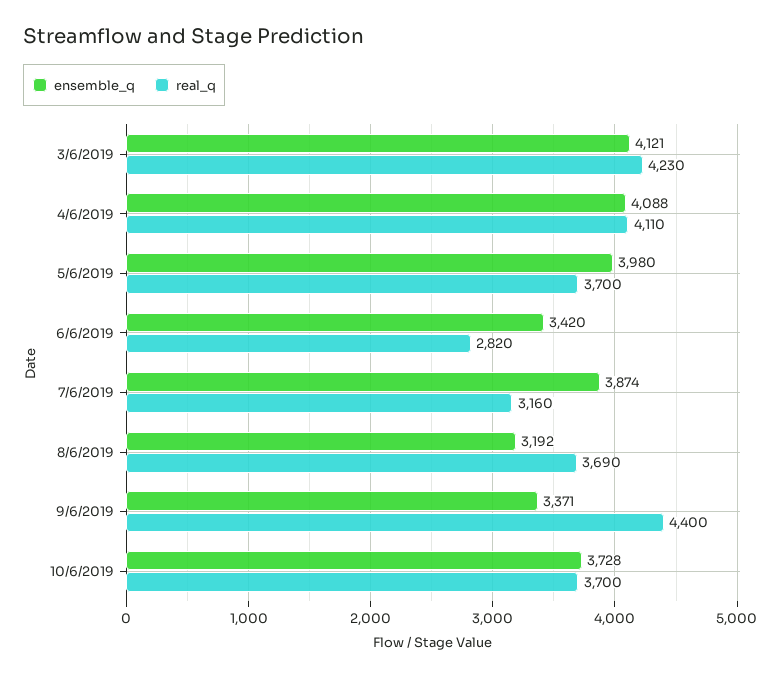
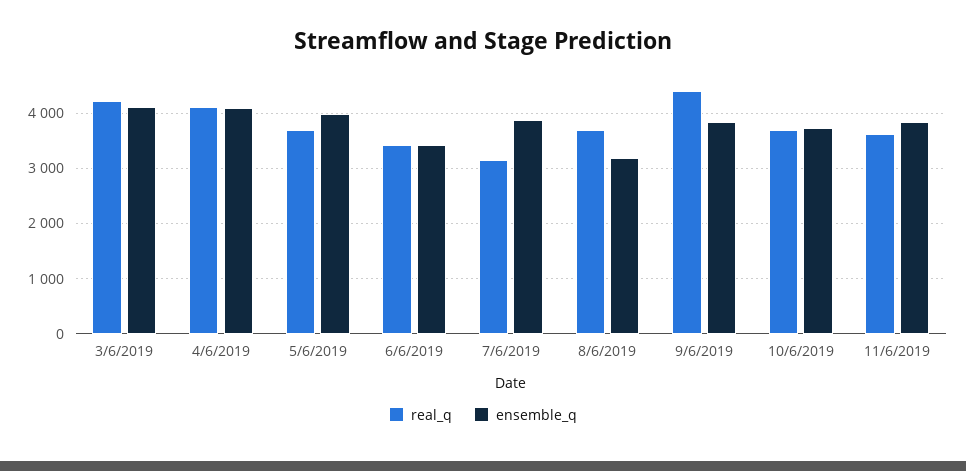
real_q, 6/6/2019: 2820 -> 3400
ensemble_q, 9/6/2019: 3371 -> 3800
real_q, 11/6/2019: none -> 3600
ensemble_q, 11/6/2019: none -> 3800

